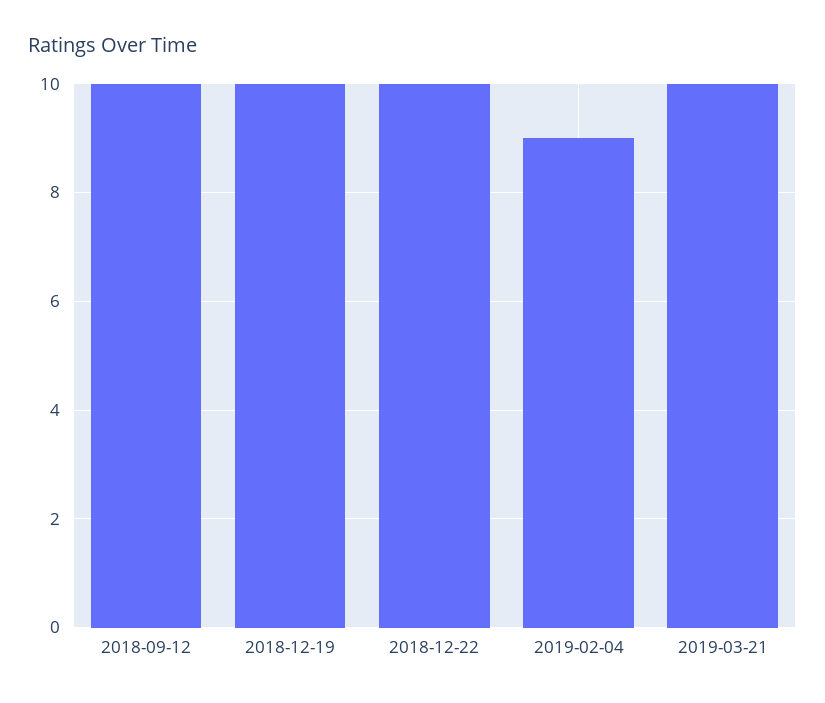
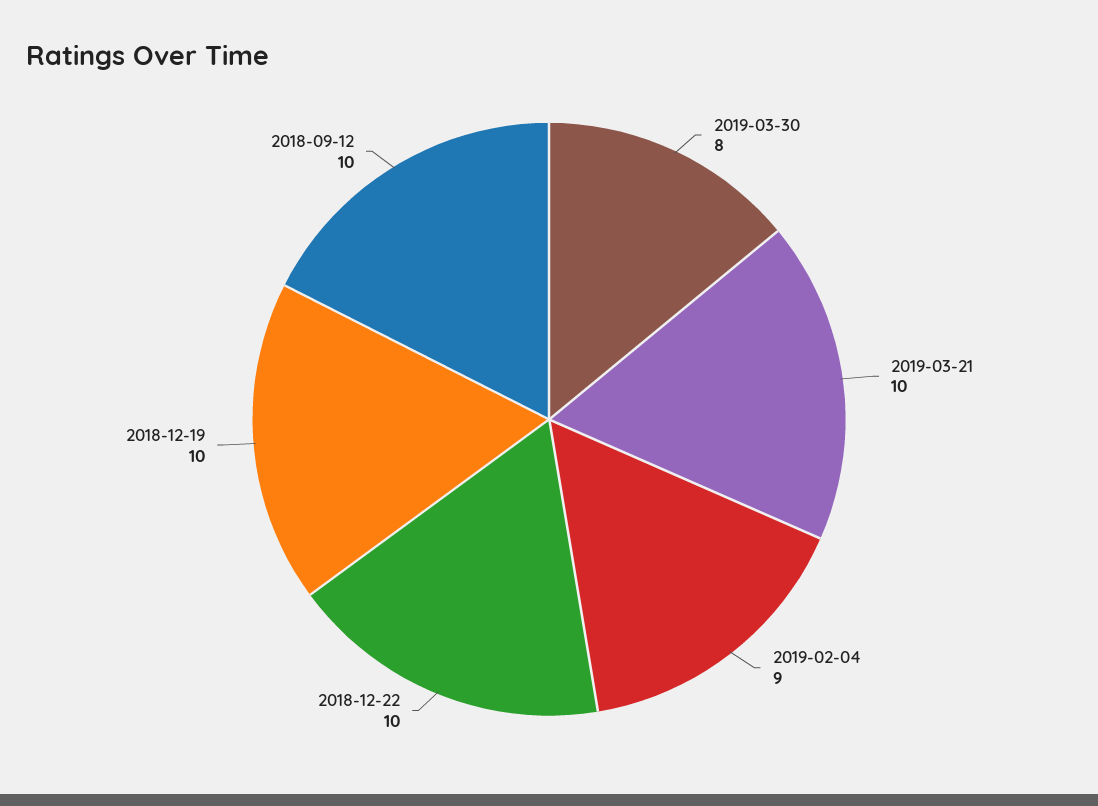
2019-03-30: none -> 8

